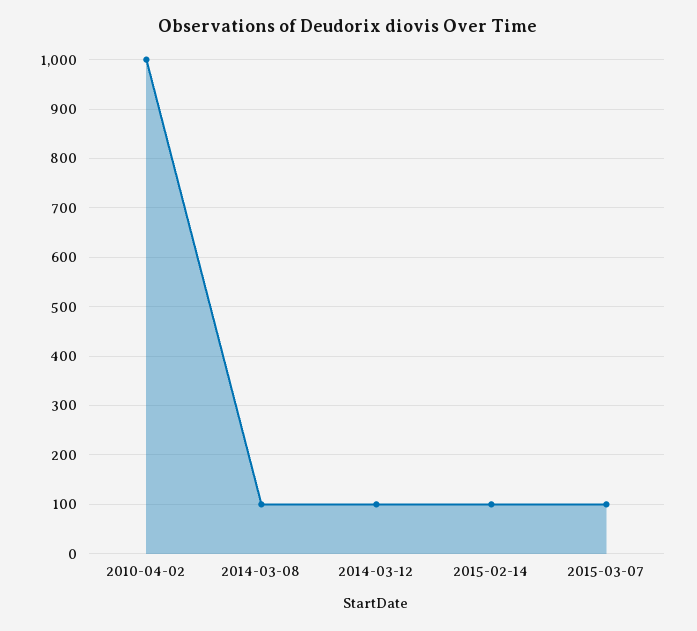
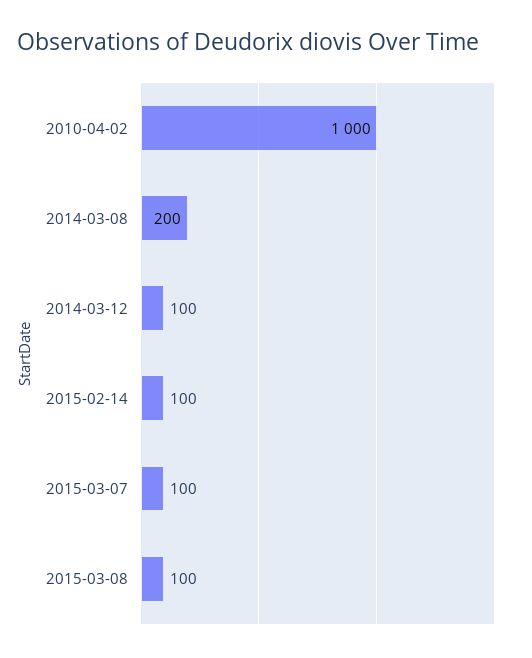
2014-03-08: 100 -> 200
2015-03-08: none -> 100

